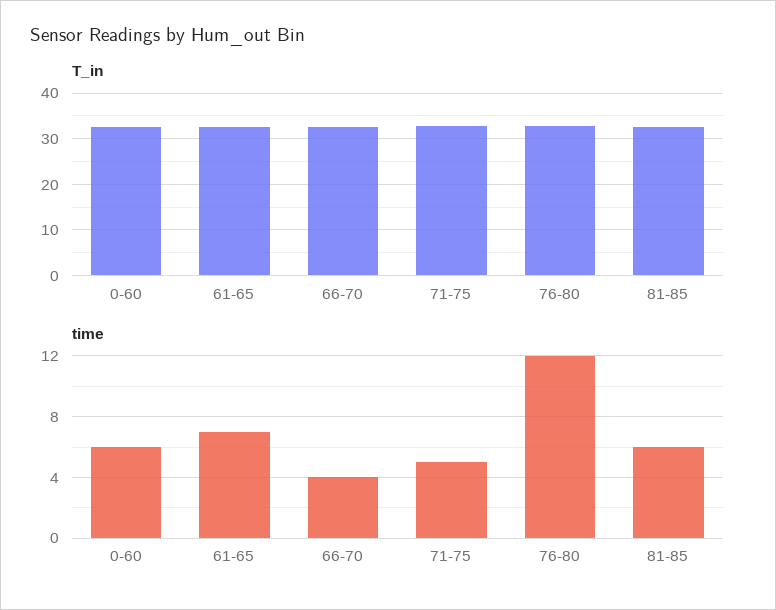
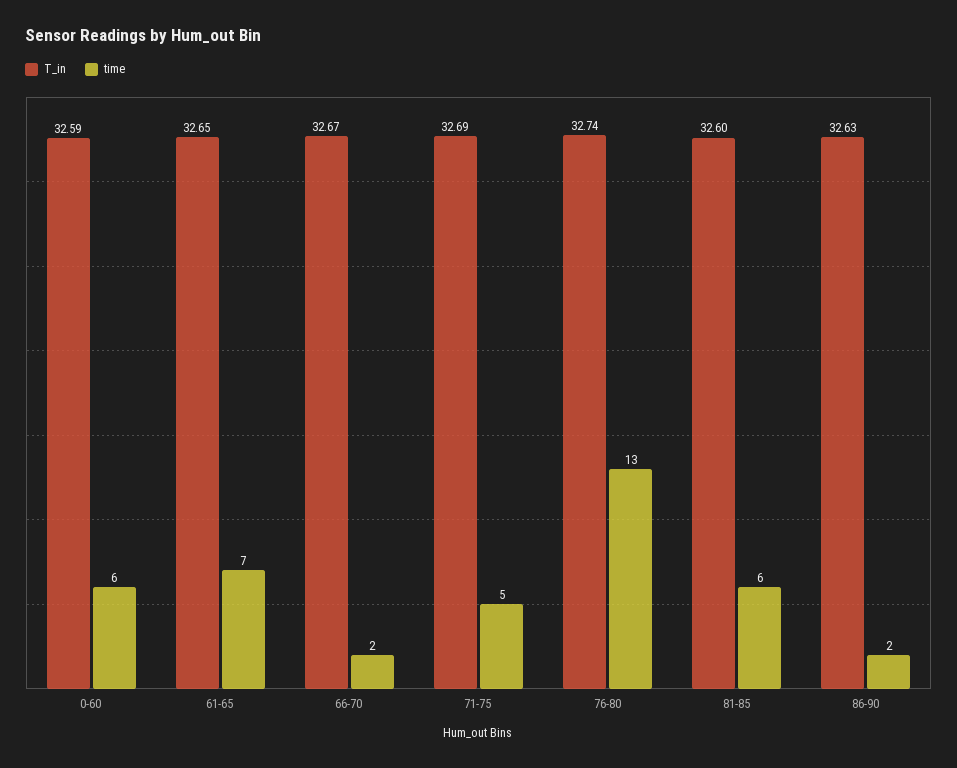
time, 66-70: 4 -> 2
time, 76-80: 12 -> 13
T_in, 86-90: none -> 32.63
time, 86-90: none -> 2

